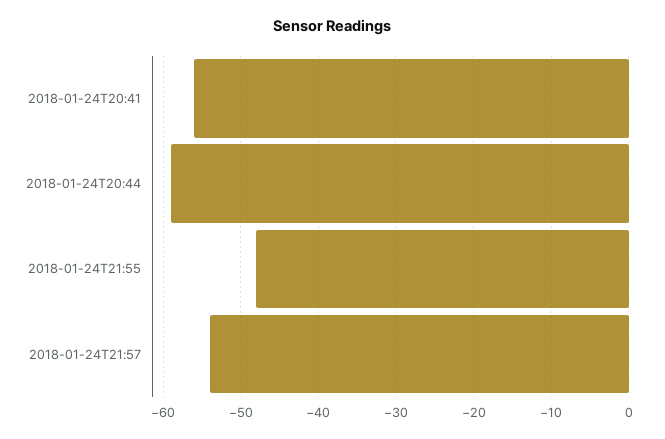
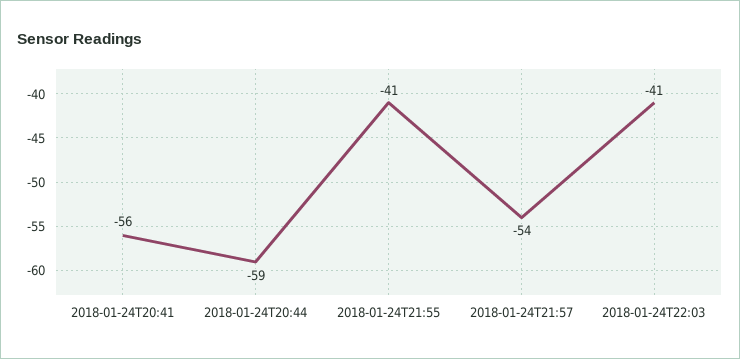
2018-01-24T21:55: -48 -> -41
2018-01-24T22:03: none -> -41

